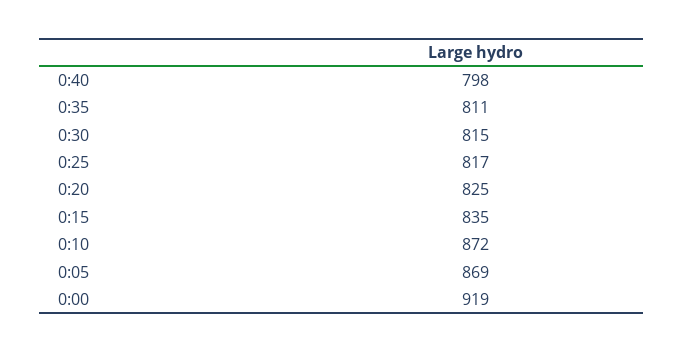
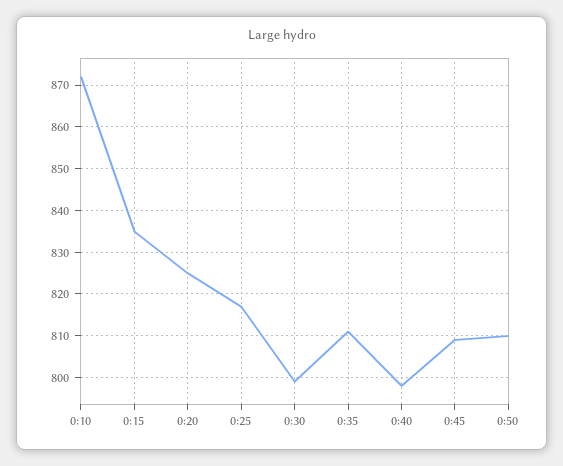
0:30: 815 -> 800
0:05: 869 -> none
0:00: 919 -> none
0:45: none -> 810
0:50: none -> 810

